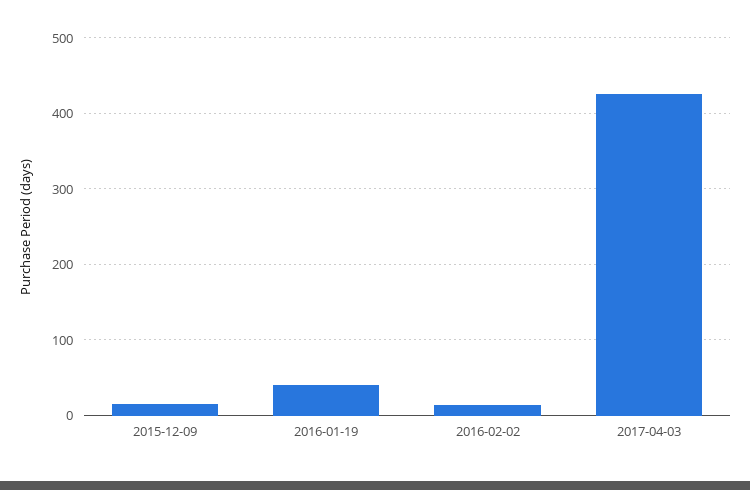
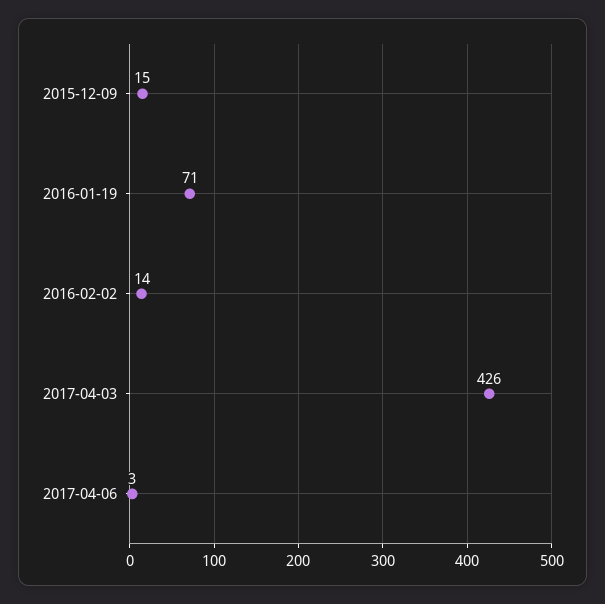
2016-01-19: 40 -> 71
2017-04-06: none -> 3

